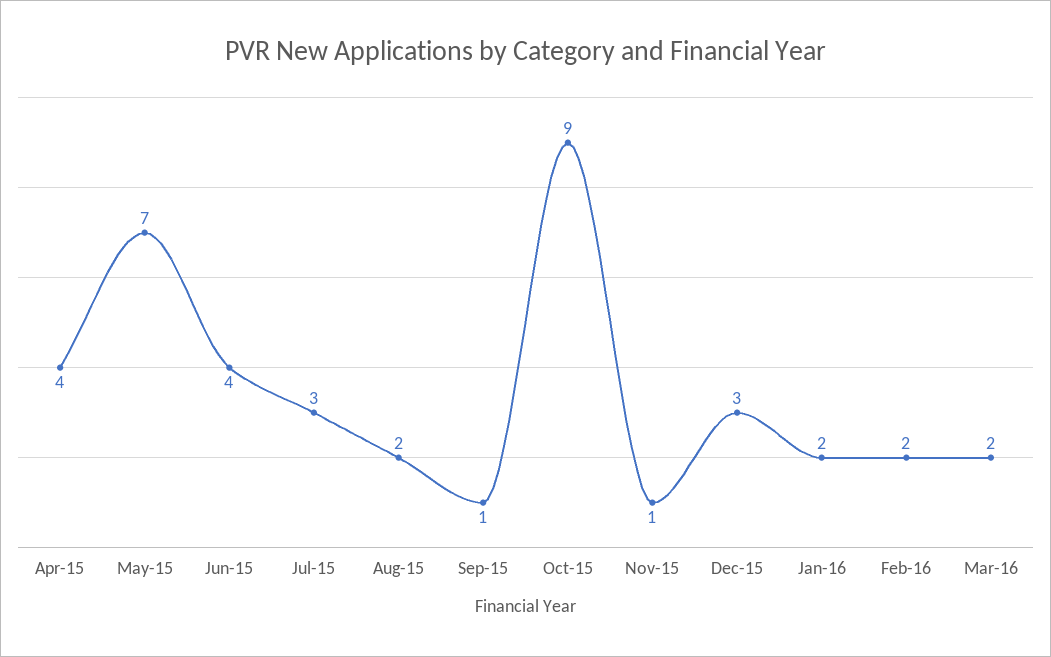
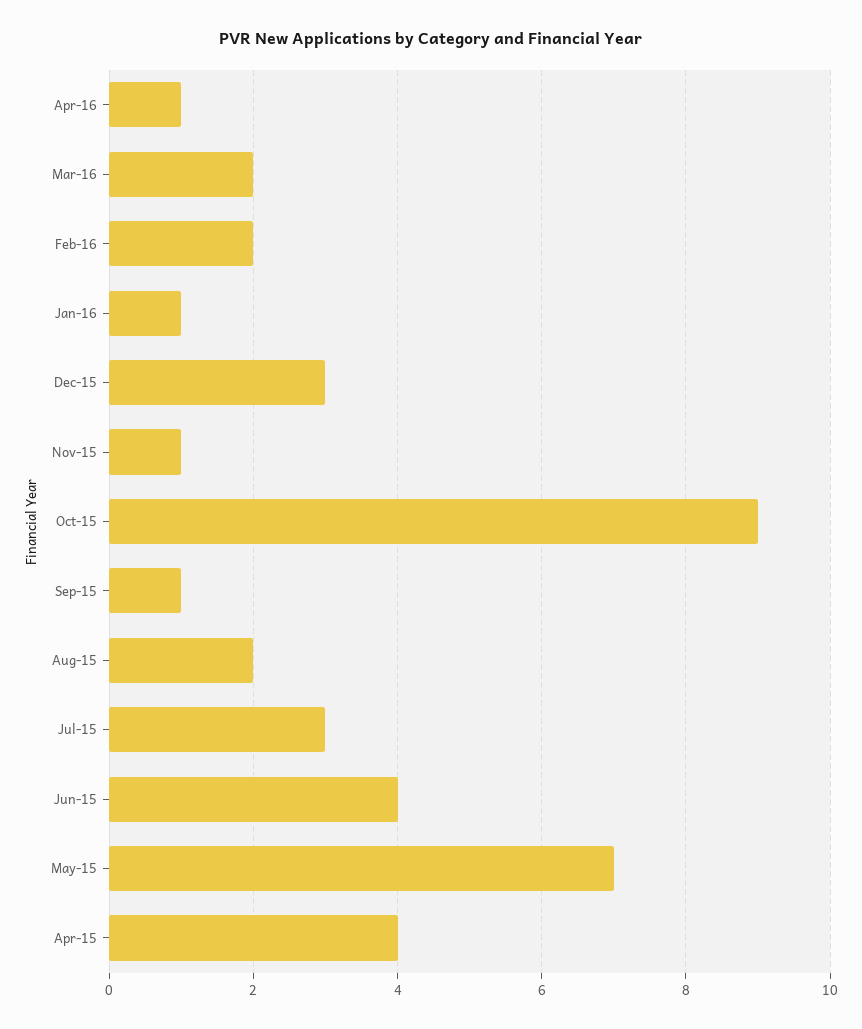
Jan-16: 2 -> 1
Apr-16: none -> 1

